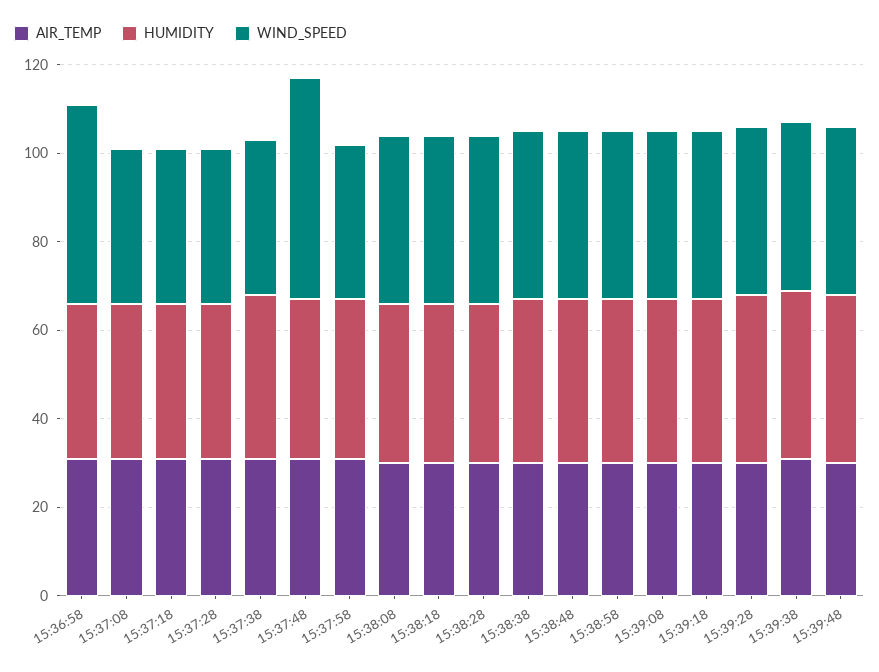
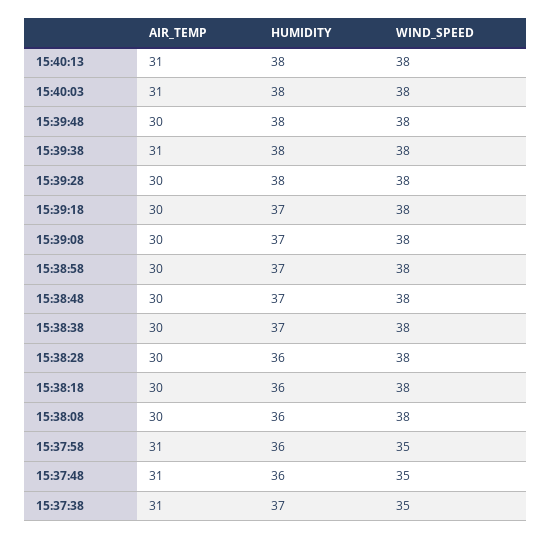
AIR_TEMP, 15:36:58: 30 -> none
HUMIDITY, 15:36:58: 35 -> none
WIND_SPEED, 15:36:58: 45 -> none
AIR_TEMP, 15:37:08: 30 -> none
HUMIDITY, 15:37:08: 35 -> none
WIND_SPEED, 15:37:08: 35 -> none
AIR_TEMP, 15:37:18: 30 -> none
HUMIDITY, 15:37:18: 35 -> none
WIND_SPEED, 15:37:18: 35 -> none
AIR_TEMP, 15:37:28: 30 -> none
HUMIDITY, 15:37:28: 35 -> none
WIND_SPEED, 15:37:28: 35 -> none
WIND_SPEED, 15:37:48: 50 -> 35
AIR_TEMP, 15:40:13: none -> 31
HUMIDITY, 15:40:13: none -> 38
WIND_SPEED, 15:40:13: none -> 38
AIR_TEMP, 15:40:03: none -> 31
HUMIDITY, 15:40:03: none -> 38
WIND_SPEED, 15:40:03: none -> 38

